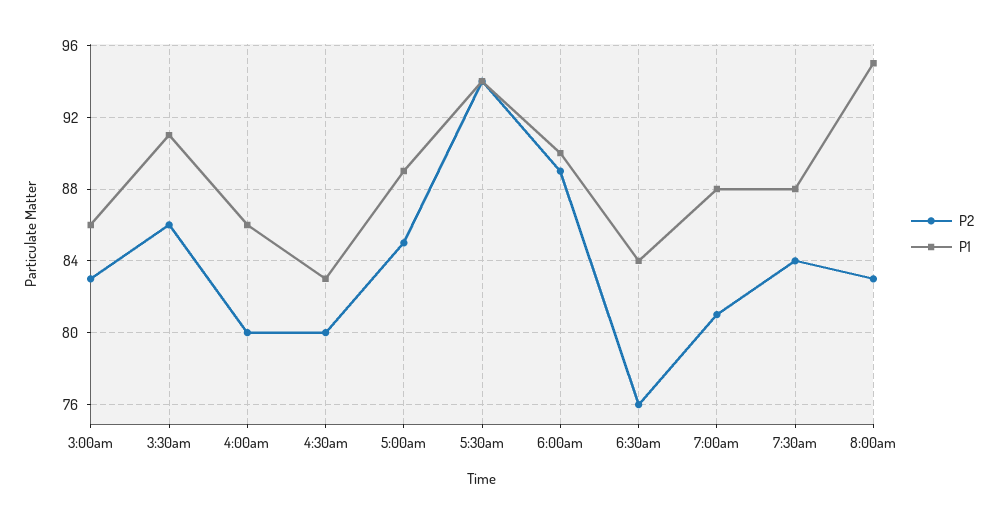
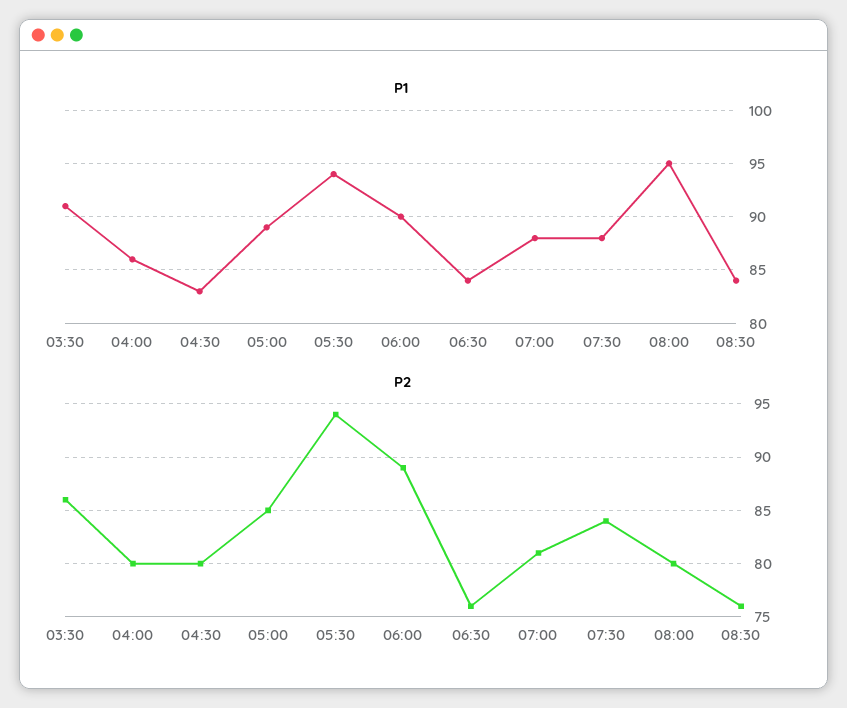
P2, 3:00am: 83 -> none
P1, 3:00am: 86 -> none
P2, 8:00am: 83 -> 80
P1, 08:30: none -> 84
P2, 08:30: none -> 76

